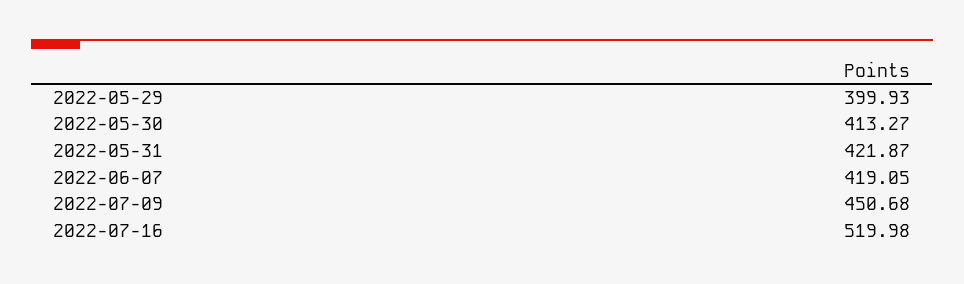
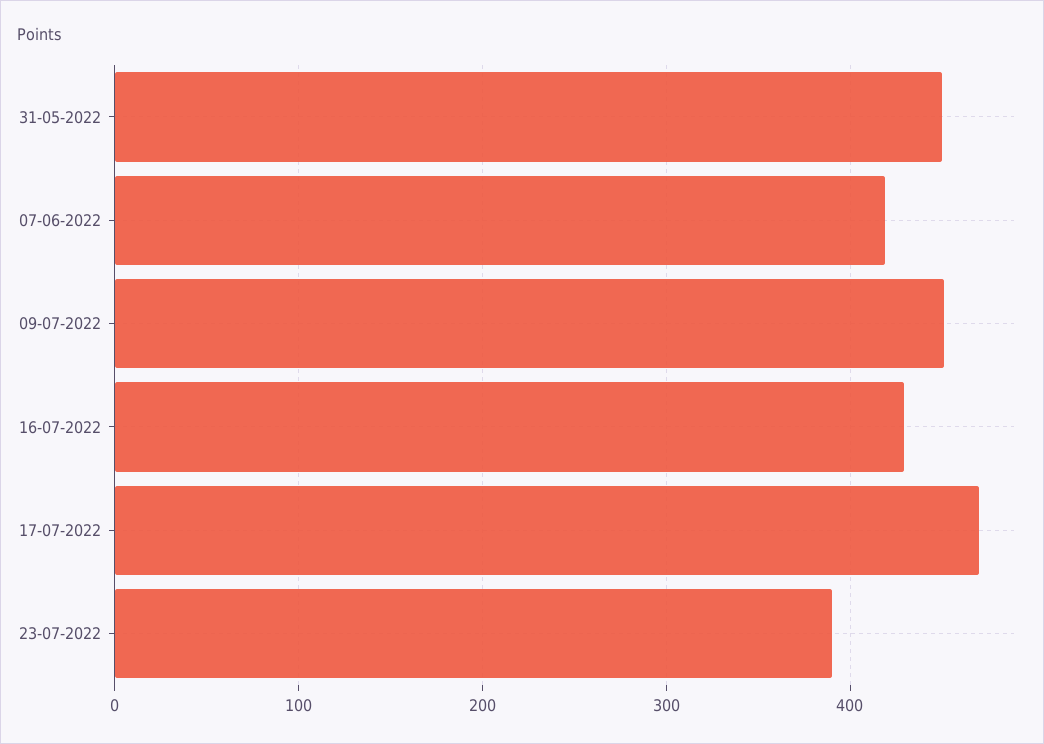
2022-05-29: 399.93 -> none
2022-05-30: 413.27 -> none
2022-05-31: 421.87 -> 450
2022-07-16: 519.98 -> 430
17-07-2022: none -> 470
23-07-2022: none -> 390

